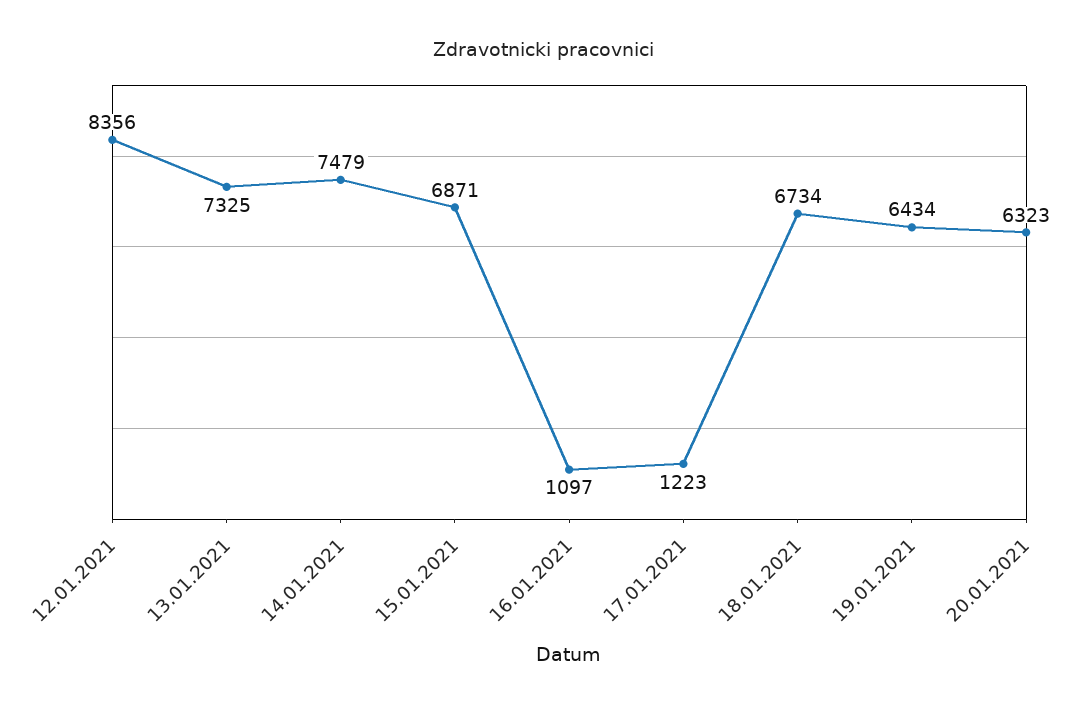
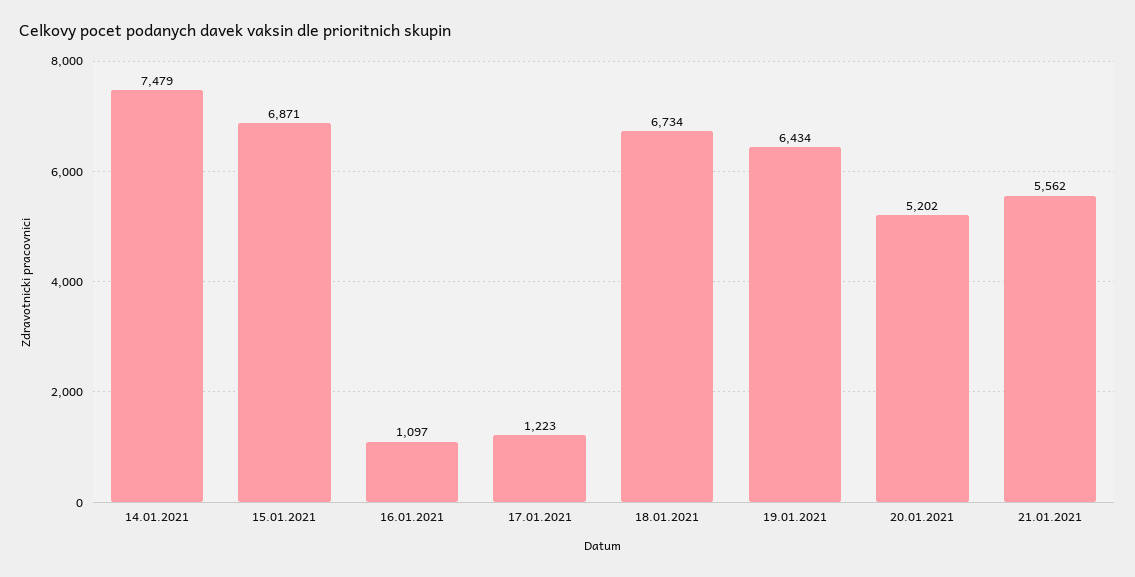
12.01.2021: 8356 -> none
13.01.2021: 7325 -> none
20.01.2021: 6323 -> 5202
21.01.2021: none -> 5562

